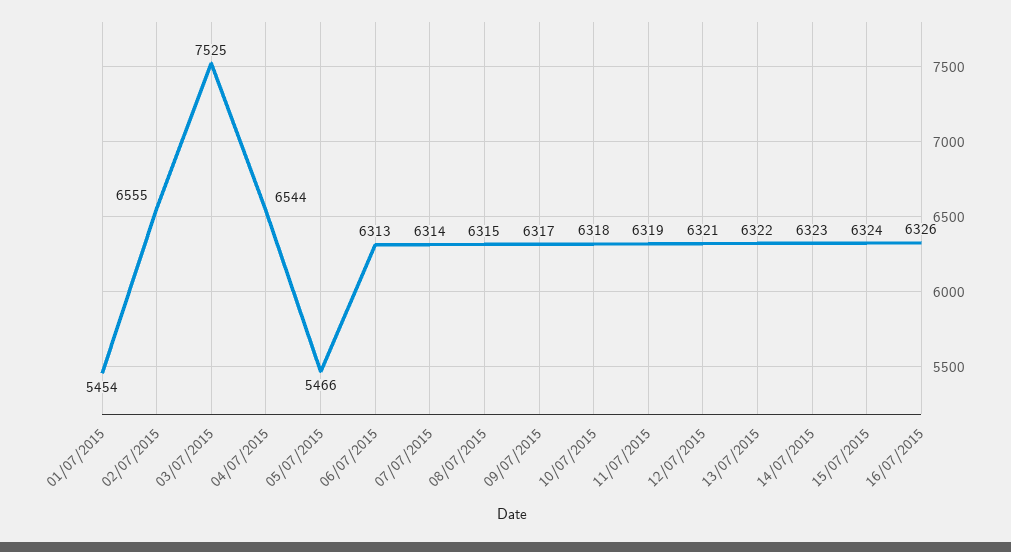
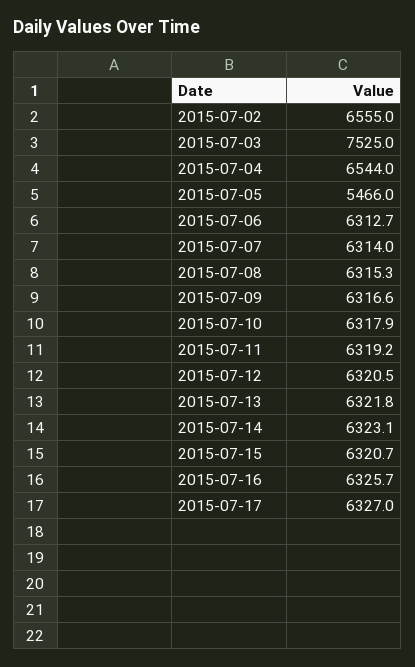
01/07/2015: 5454 -> none
15/07/2015: 6324 -> 6320.7
2015-07-17: none -> 6327

